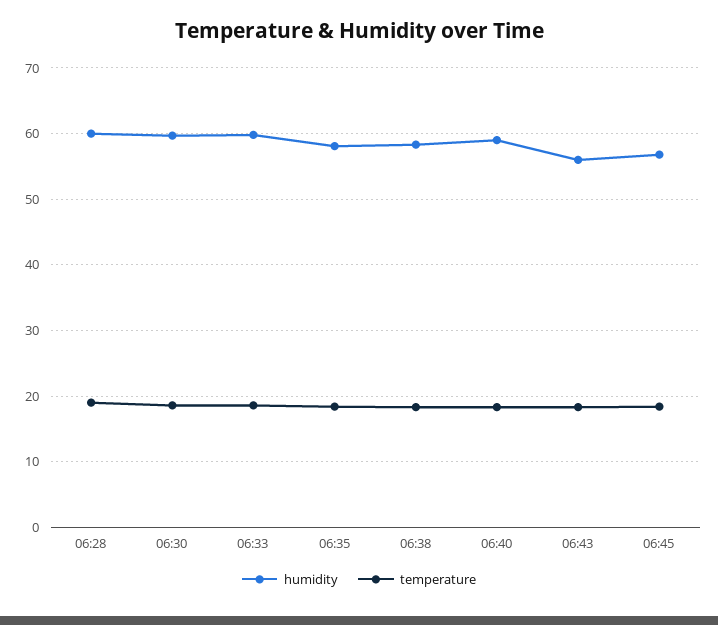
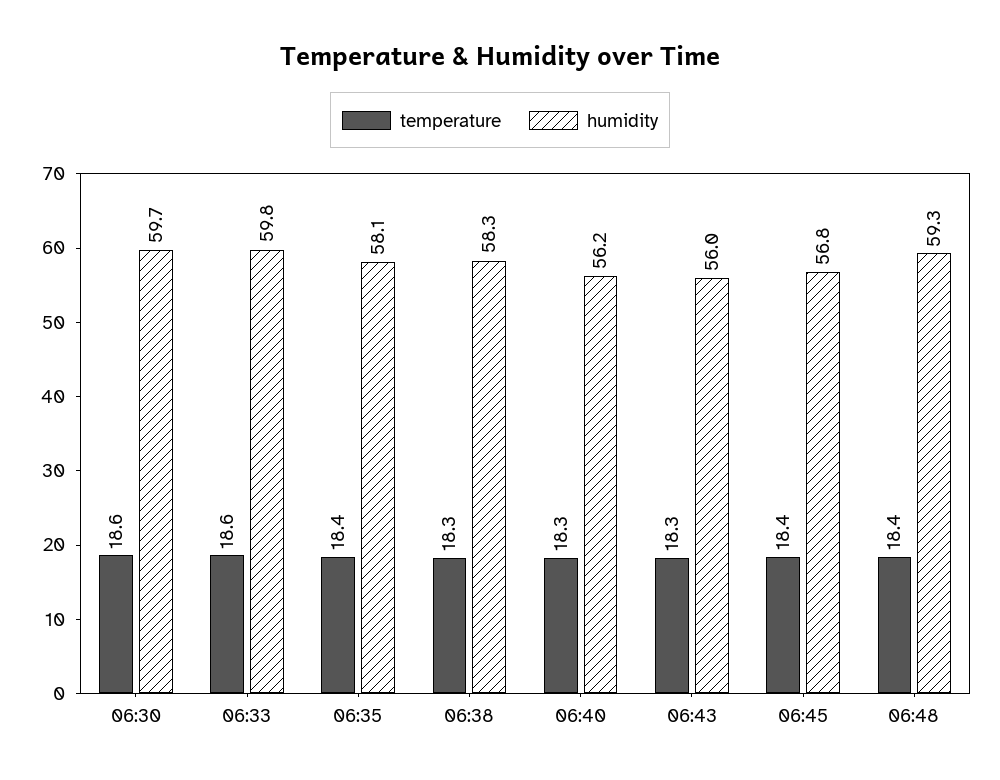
humidity, 06:28: 60 -> none
temperature, 06:28: 19 -> none
humidity, 06:40: 59 -> 56.2
temperature, 06:48: none -> 18.4
humidity, 06:48: none -> 59.3

